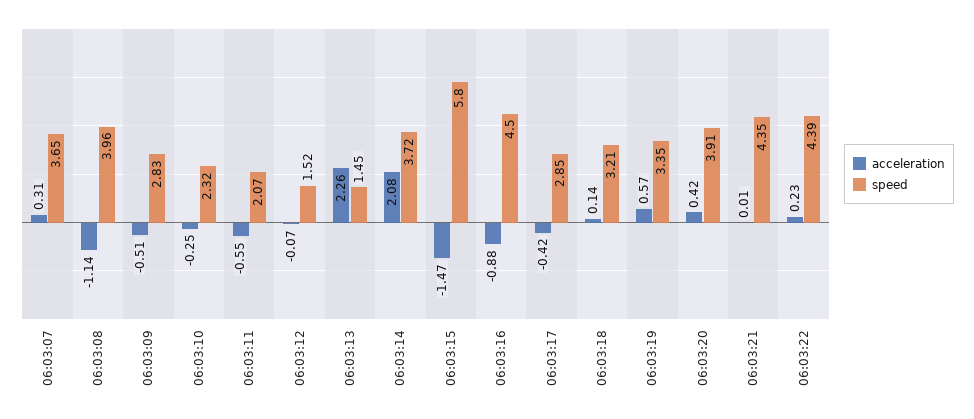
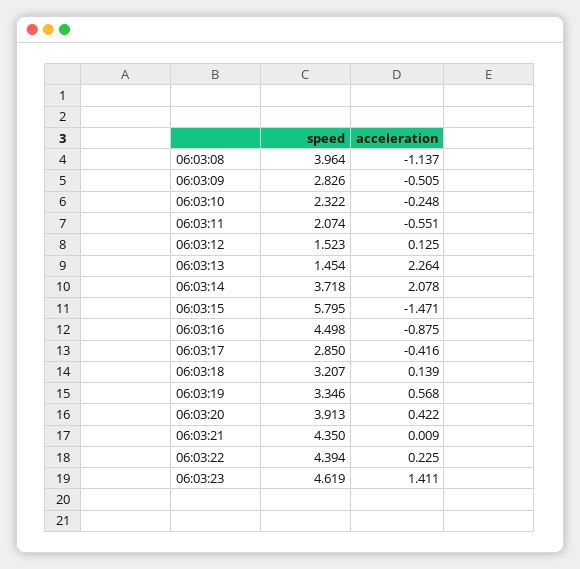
acceleration, 06:03:07: 0.31 -> none
speed, 06:03:07: 3.65 -> none
acceleration, 06:03:12: -0.07 -> 0.125
speed, 06:03:23: none -> 4.619
acceleration, 06:03:23: none -> 1.411

